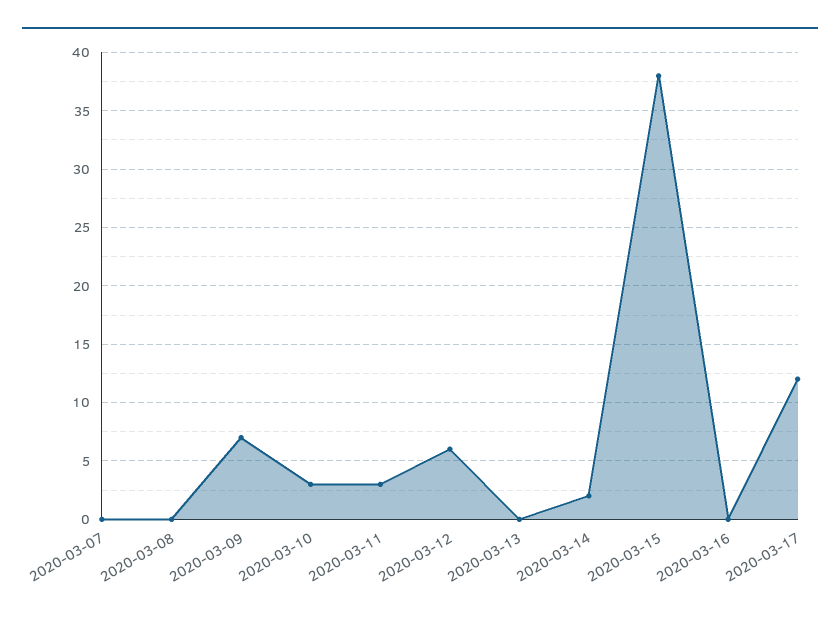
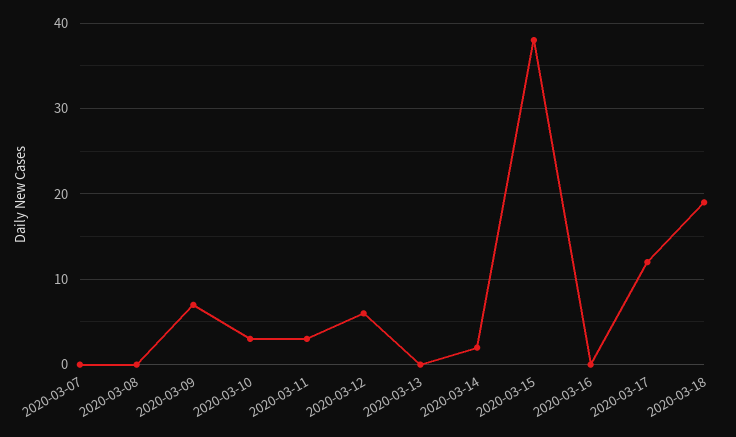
2020-03-18: none -> 19

